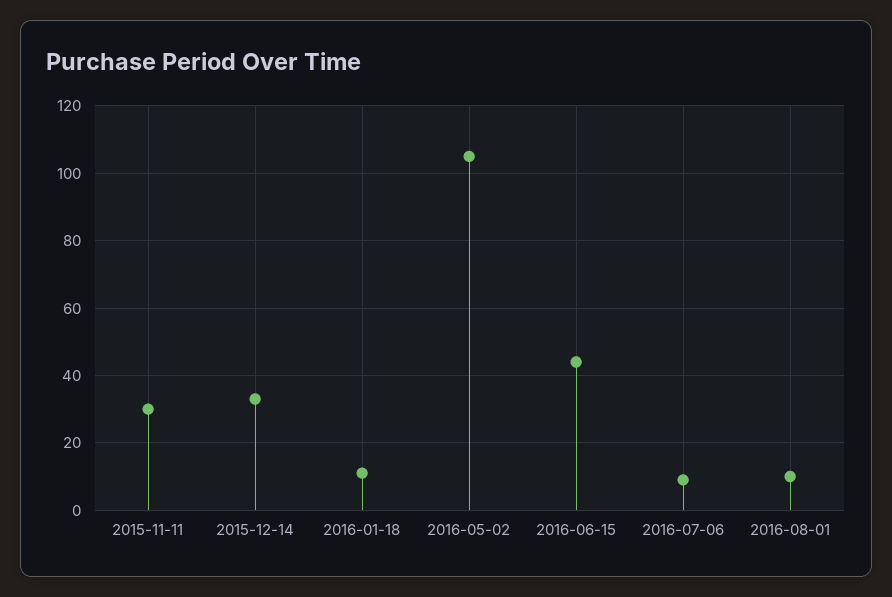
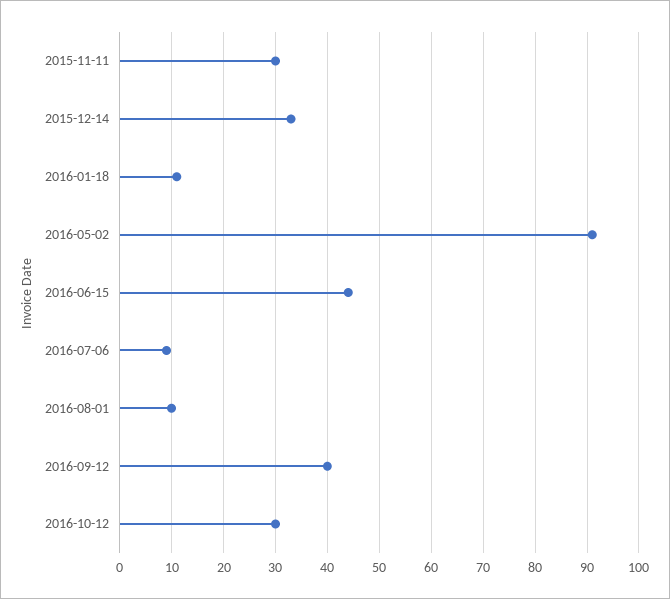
2016-05-02: 105 -> 90
2016-09-12: none -> 40
2016-10-12: none -> 30

